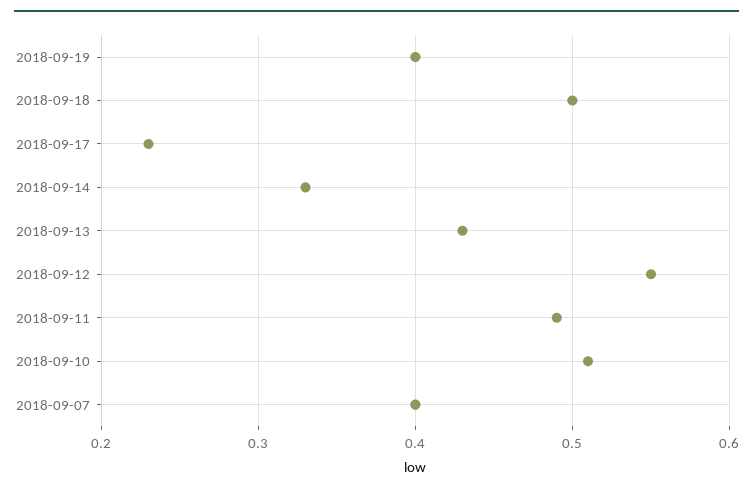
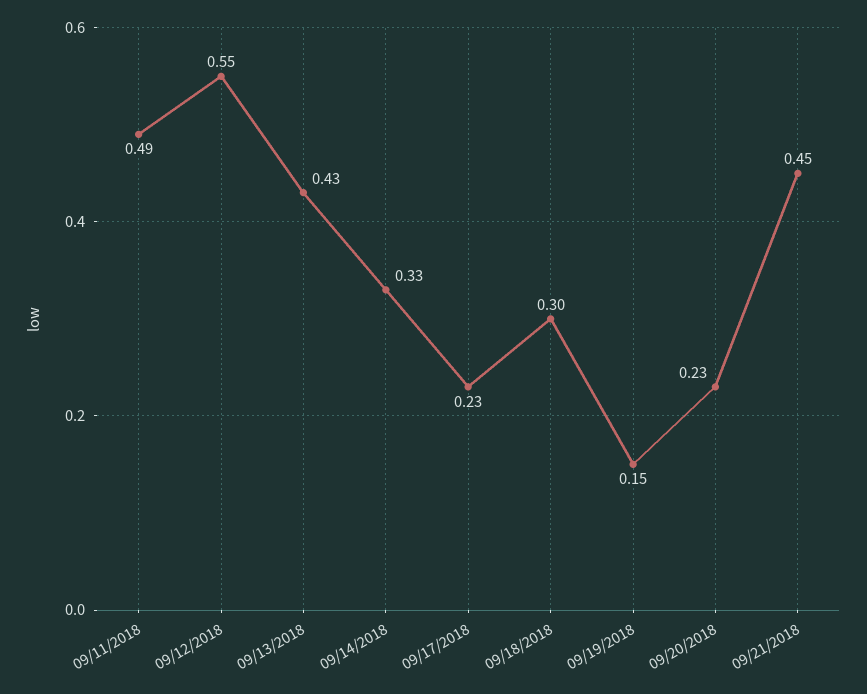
2018-09-19: 0.4 -> 0.15
2018-09-18: 0.5 -> 0.3
2018-09-10: 0.51 -> none
2018-09-07: 0.4 -> none
09/20/2018: none -> 0.23
09/21/2018: none -> 0.45

